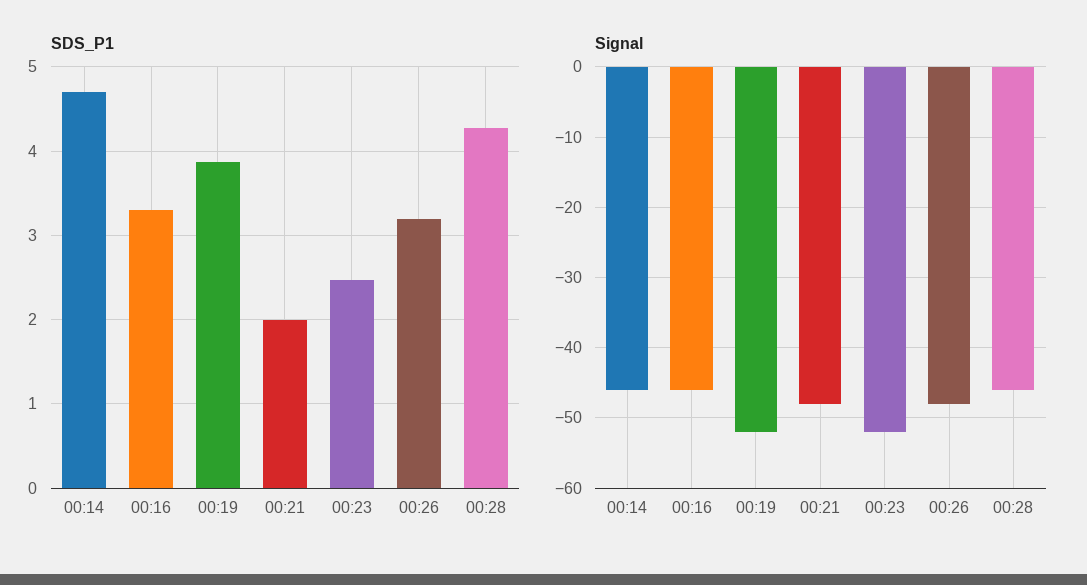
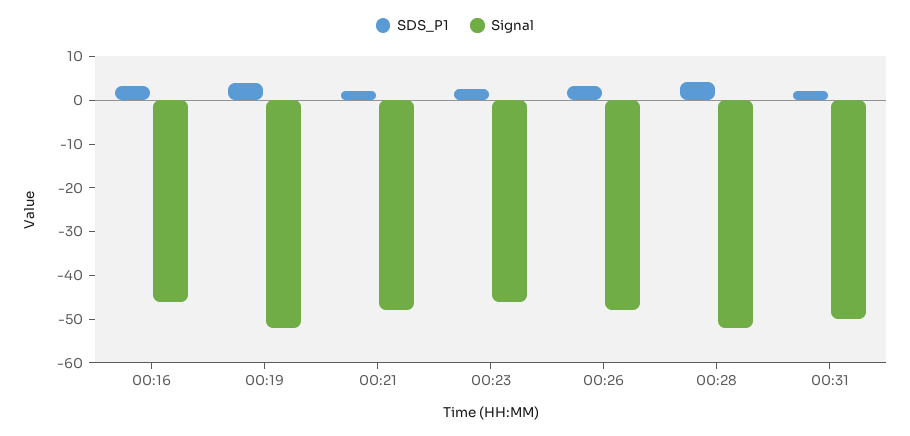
SDS_P1, 00:14: 4.7 -> none
Signal, 00:14: -46 -> none
Signal, 00:23: -52 -> -46
Signal, 00:28: -46 -> -52
SDS_P1, 00:31: none -> 2
Signal, 00:31: none -> -50

